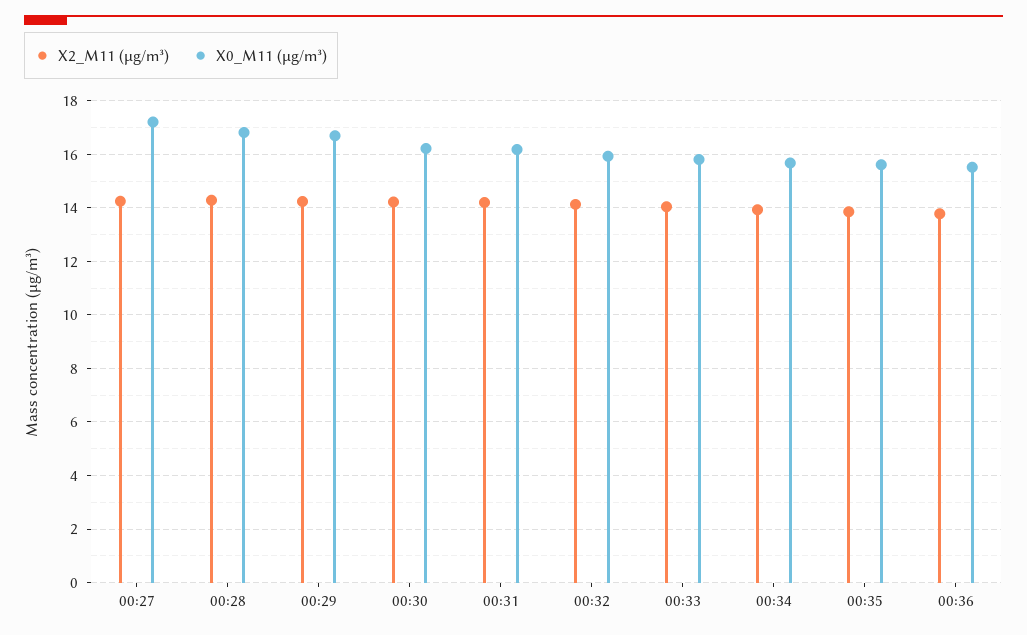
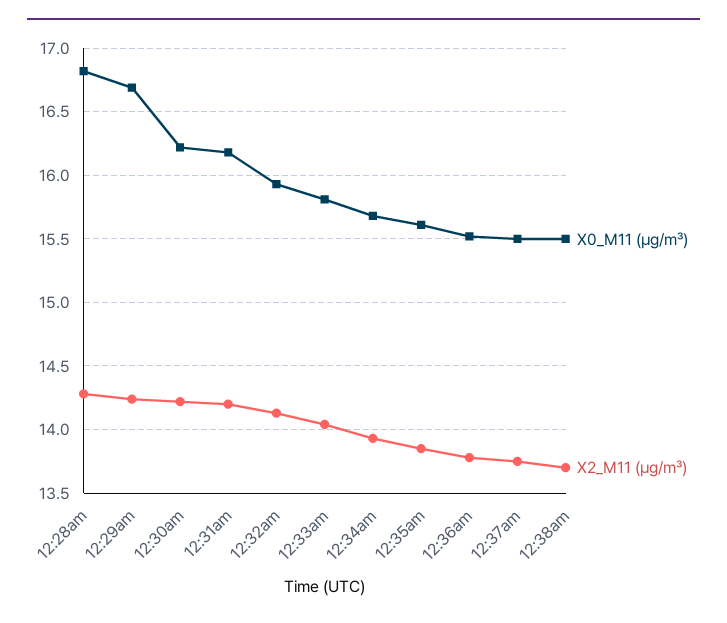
X2_M11 (μg/m³), 00:27: 14.25 -> none
X0_M11 (μg/m³), 00:27: 17.25 -> none
X0_M11 (μg/m³), 12:37am: none -> 15.5
X2_M11 (μg/m³), 12:37am: none -> 13.75
X0_M11 (μg/m³), 12:38am: none -> 15.5
X2_M11 (μg/m³), 12:38am: none -> 13.7

